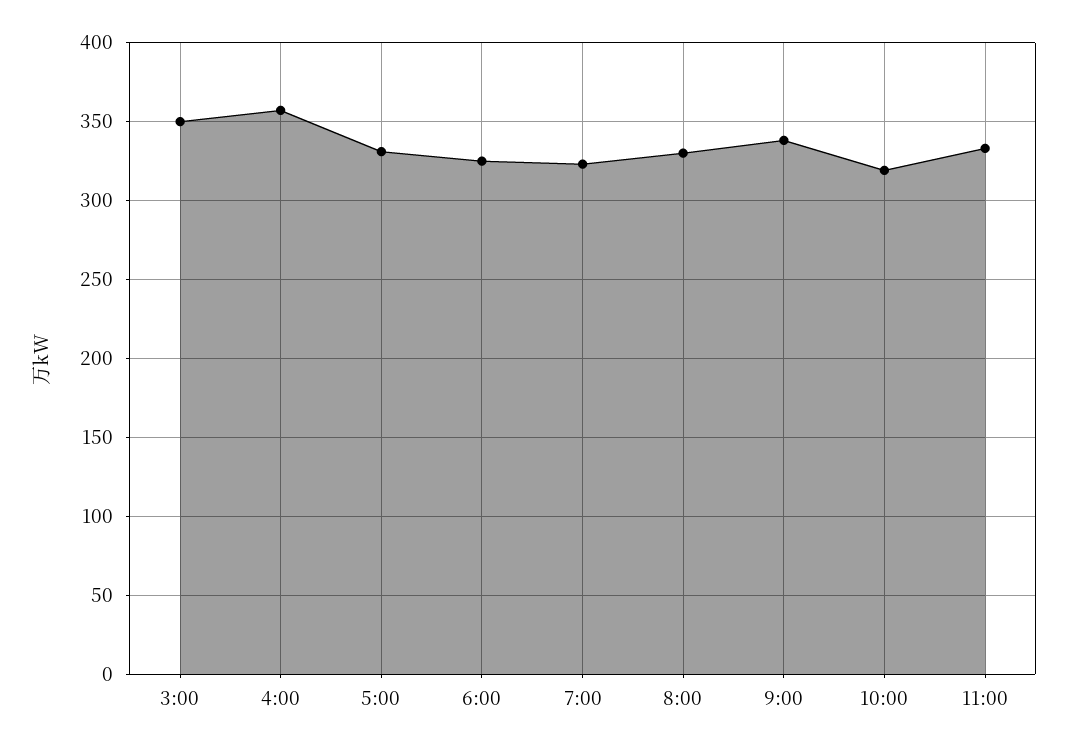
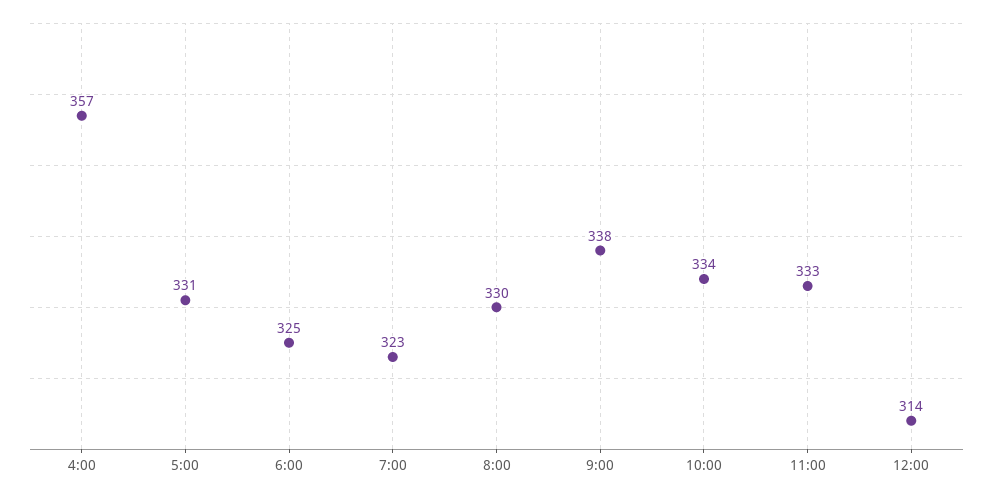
3:00: 350 -> none
10:00: 320 -> 334
12:00: none -> 314

